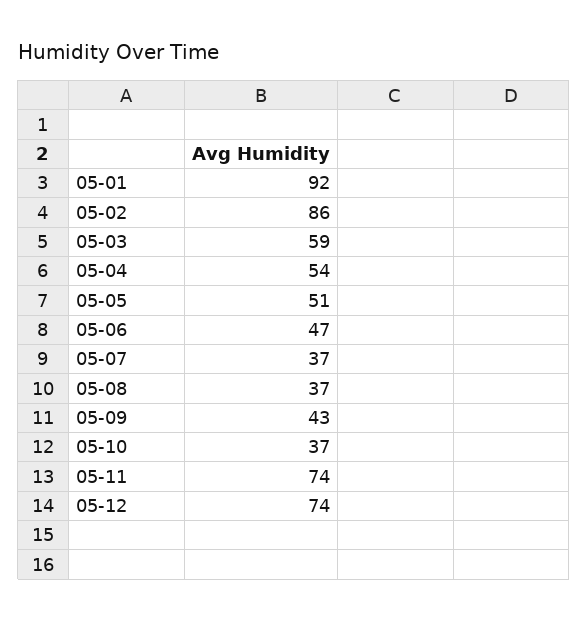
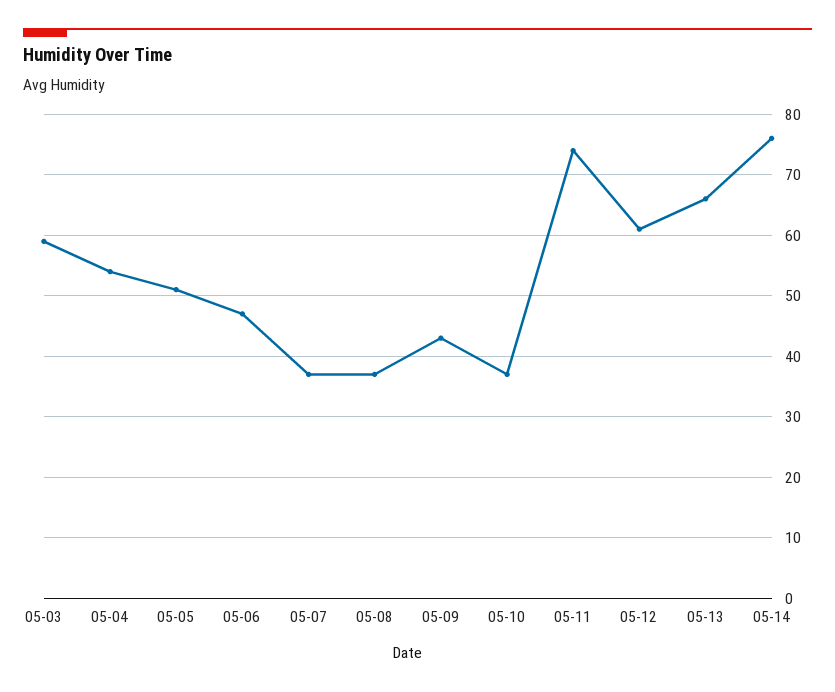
05-01: 92 -> none
05-02: 86 -> none
05-12: 74 -> 61
05-13: none -> 66
05-14: none -> 76

